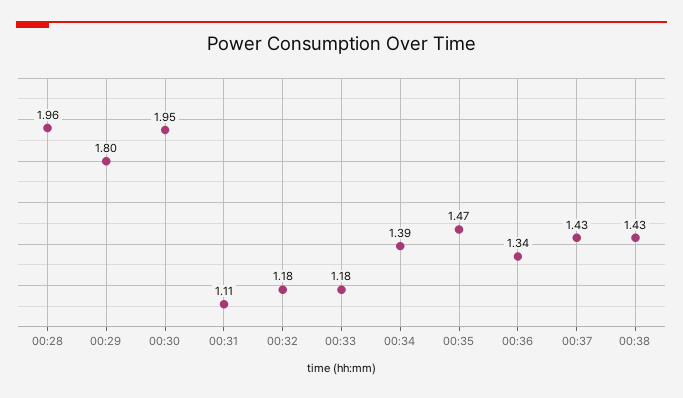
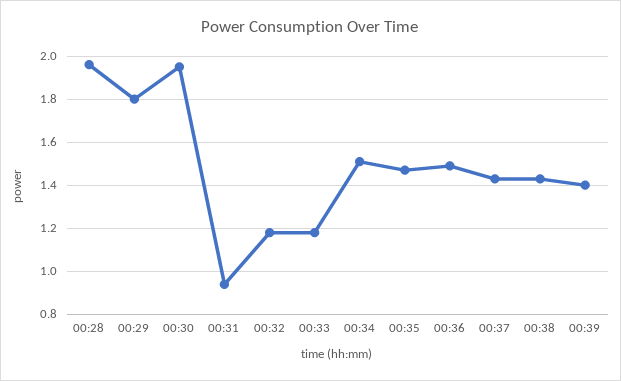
00:31: 1.11 -> 0.95
00:34: 1.39 -> 1.5
00:36: 1.34 -> 1.5
00:39: none -> 1.4

